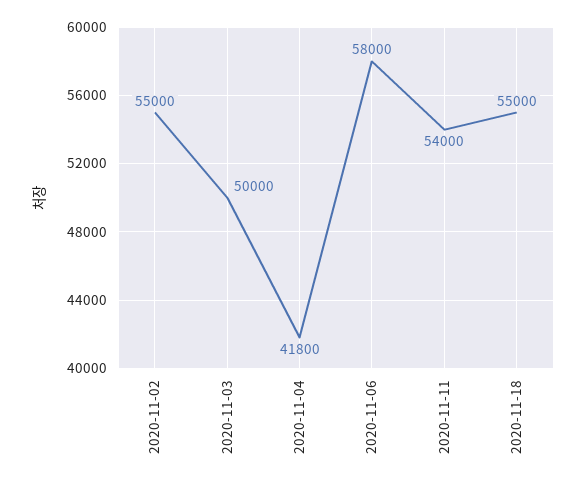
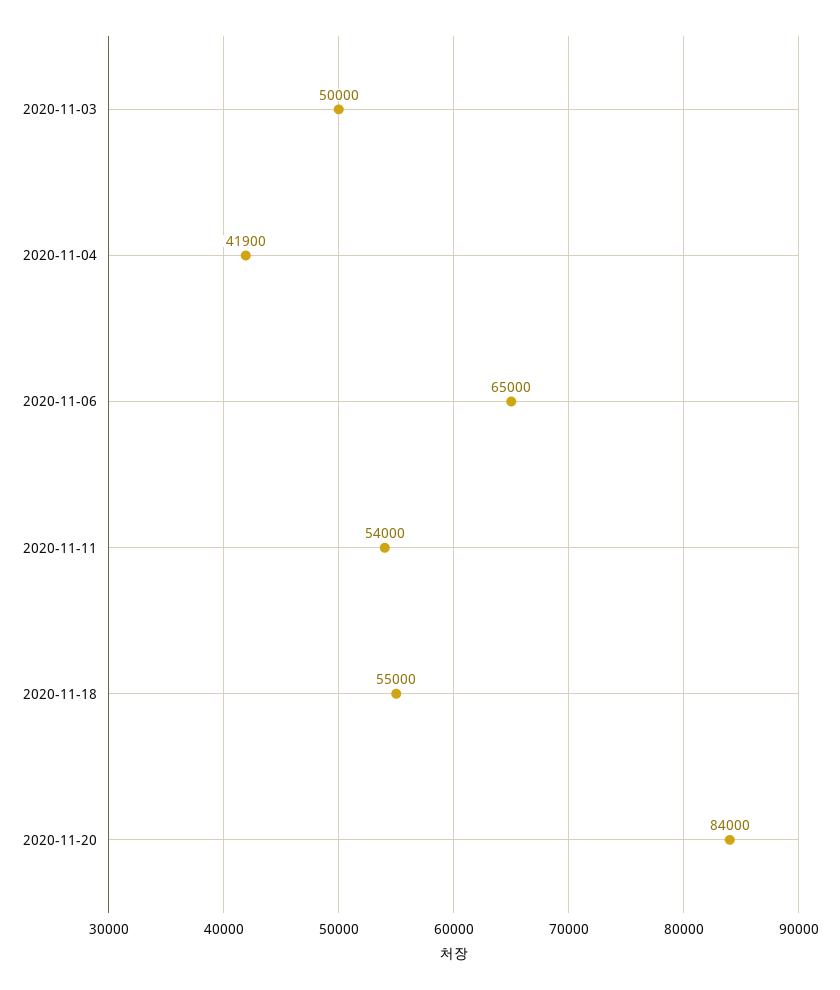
2020-11-02: 55000 -> none
2020-11-04: 41800 -> 41900
2020-11-06: 58000 -> 65000
2020-11-20: none -> 84000

